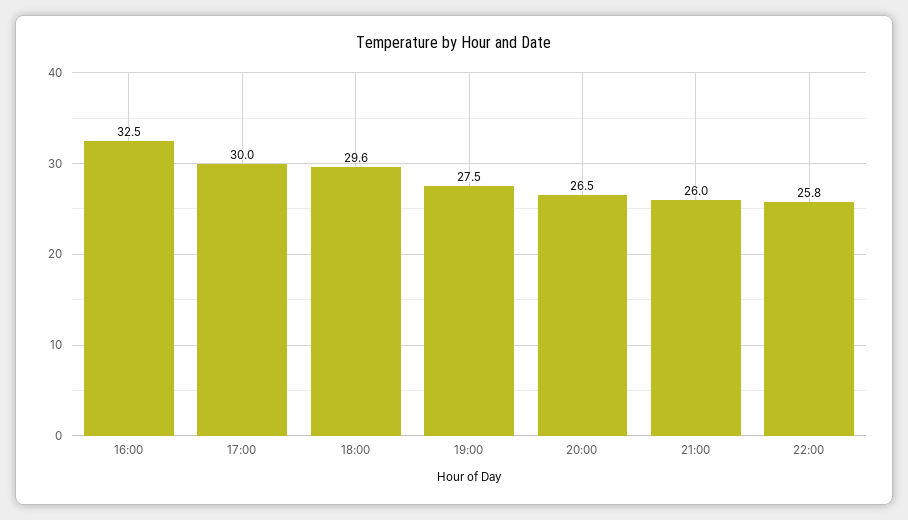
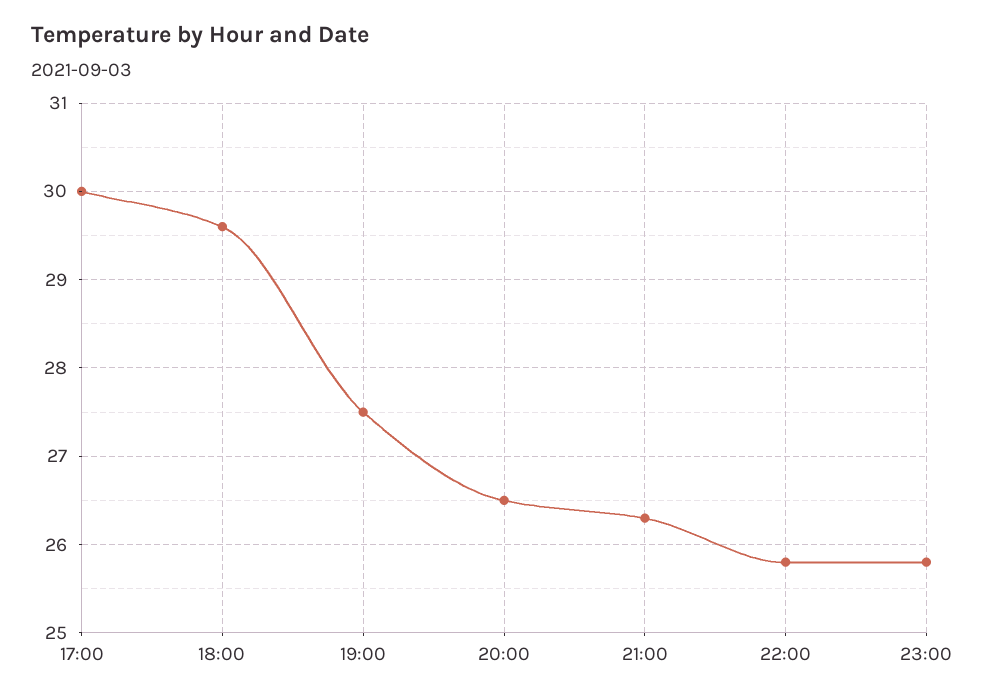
16:00: 32.5 -> none
21:00: 26 -> 26.3
23:00: none -> 25.8

